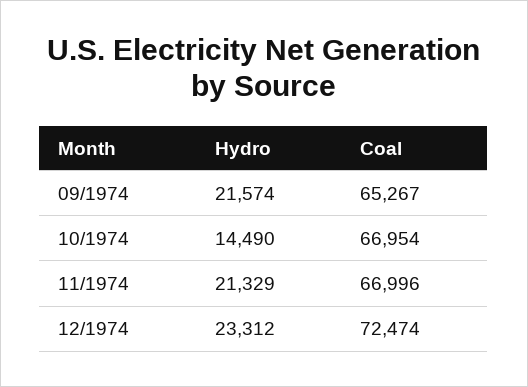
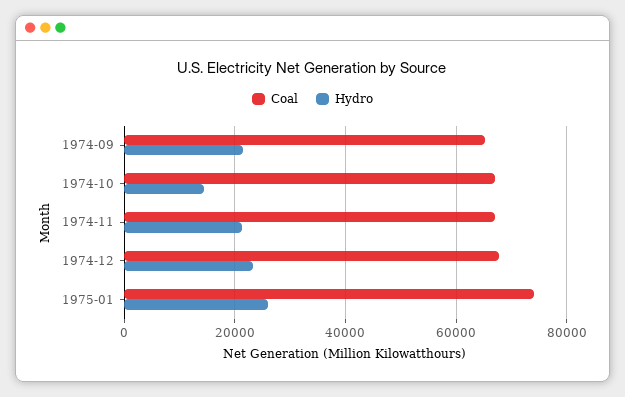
Coal, 12/1974: 72474 -> 68000
Coal, 1975-01: none -> 74000
Hydro, 1975-01: none -> 26000

